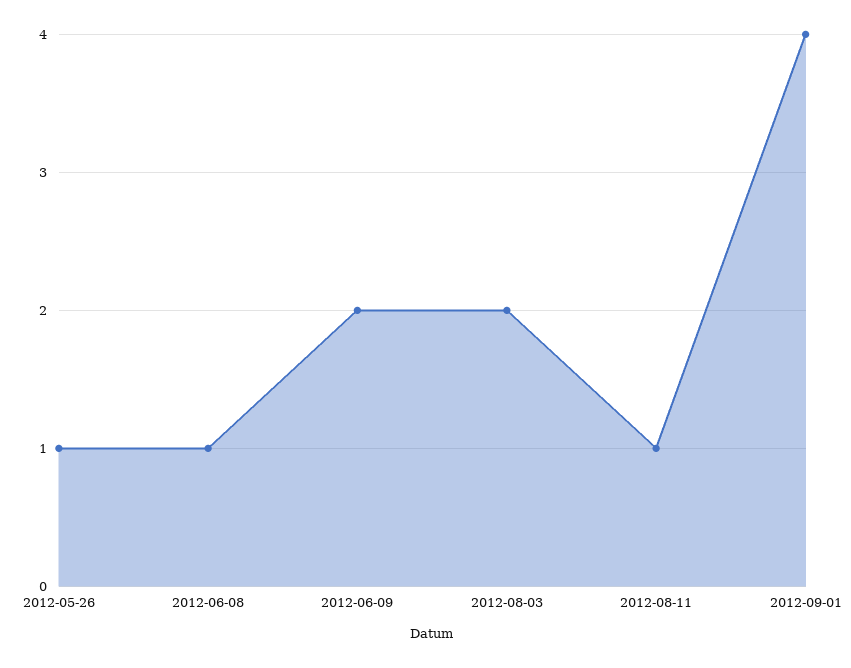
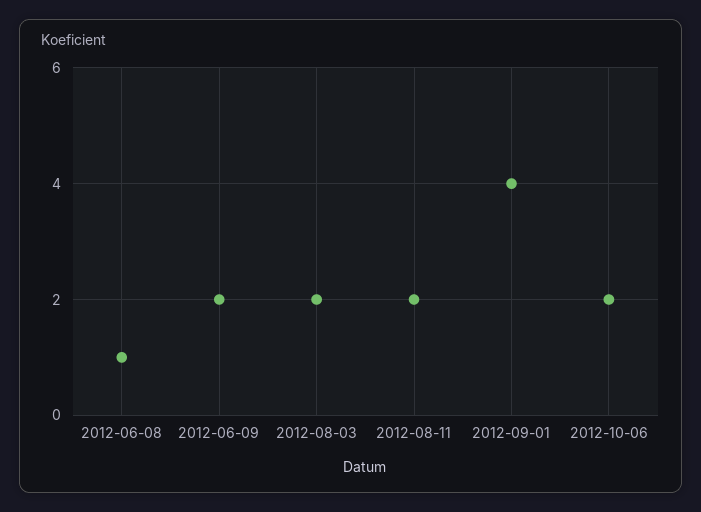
2012-05-26: 1 -> none
2012-08-11: 1 -> 2
2012-10-06: none -> 2

